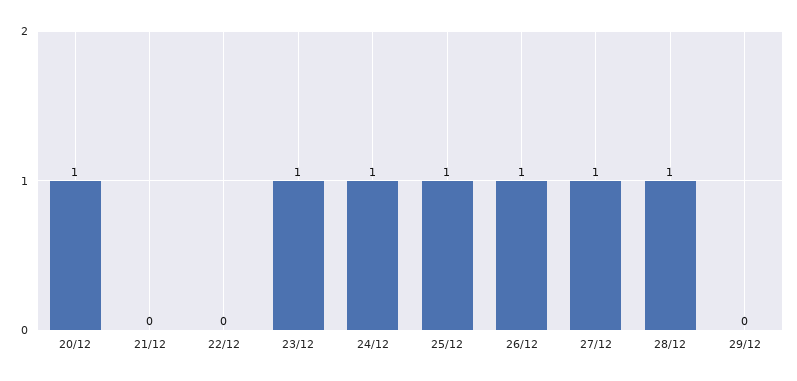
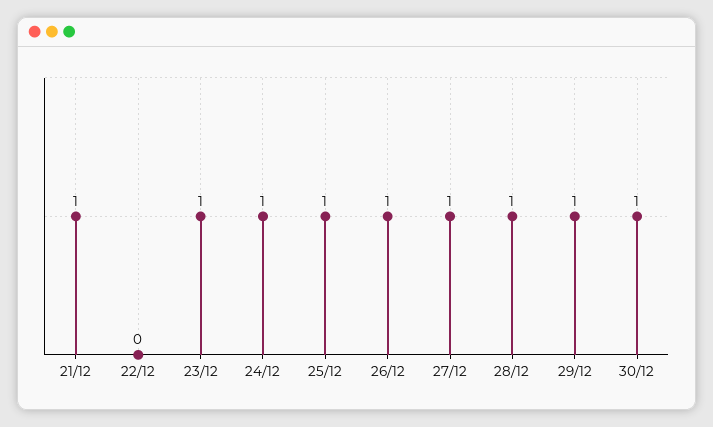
20/12: 1 -> none
21/12: 0 -> 1
29/12: 0 -> 1
30/12: none -> 1

